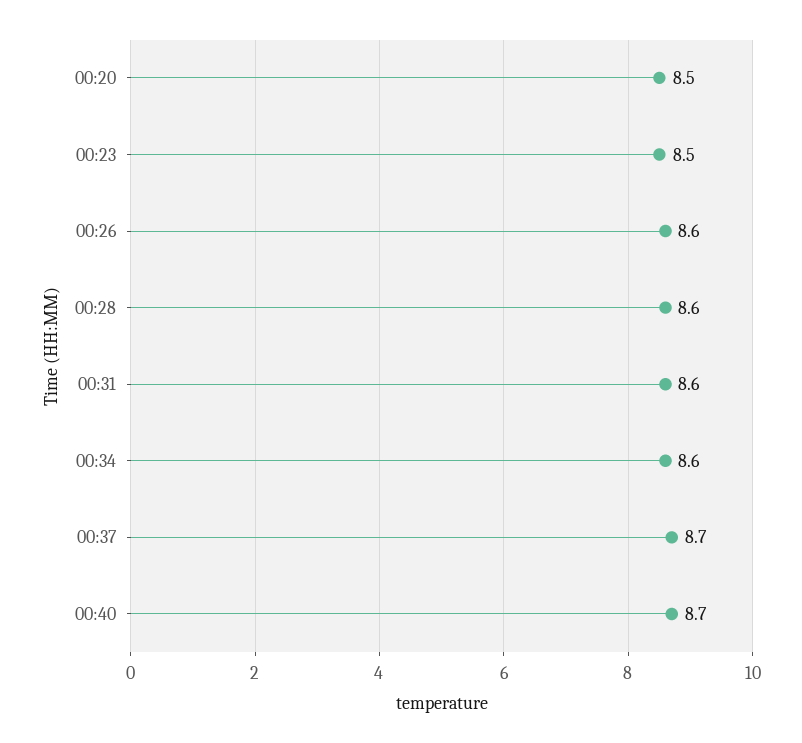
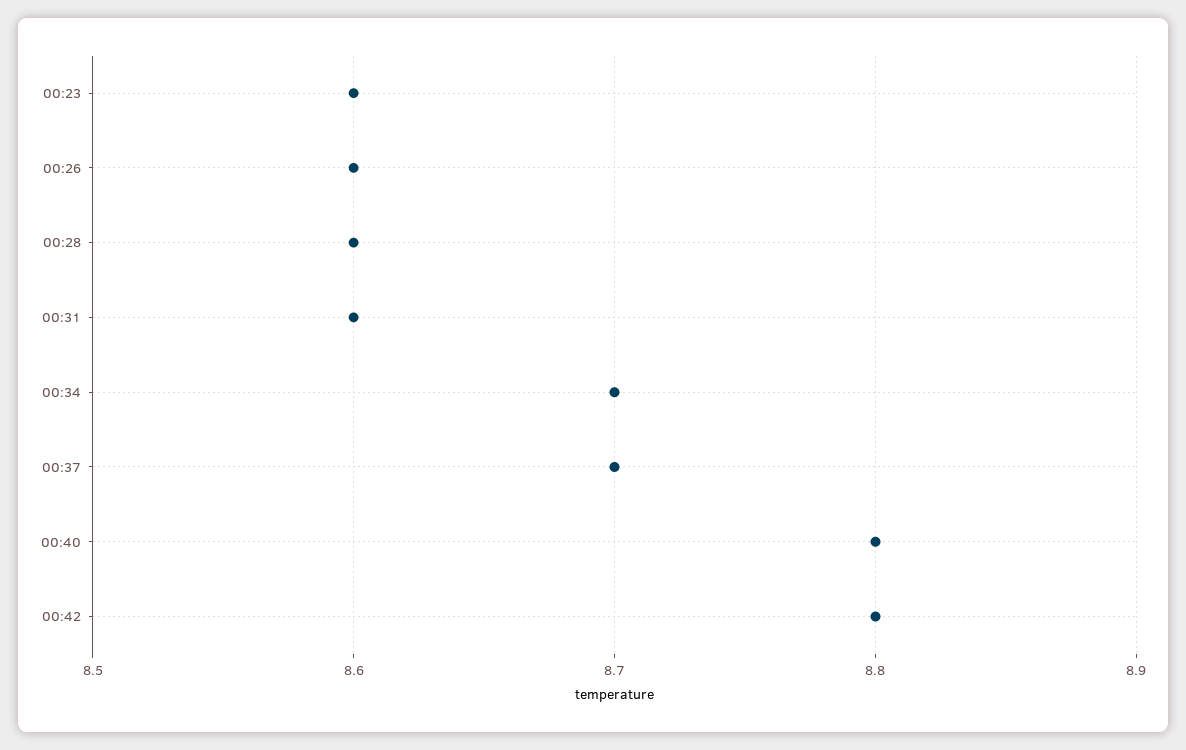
00:20: 8.5 -> none
00:23: 8.5 -> 8.6
00:34: 8.6 -> 8.7
00:40: 8.7 -> 8.8
00:42: none -> 8.8

